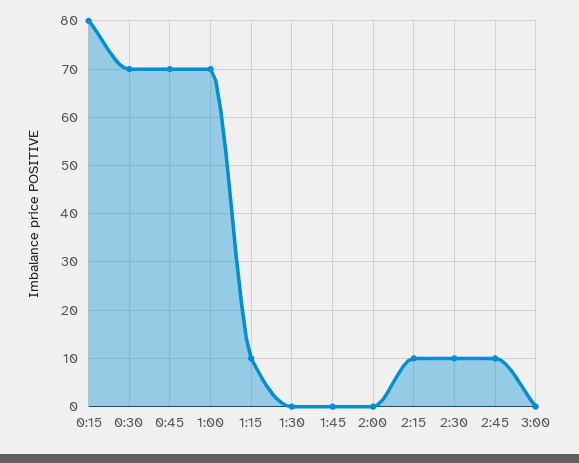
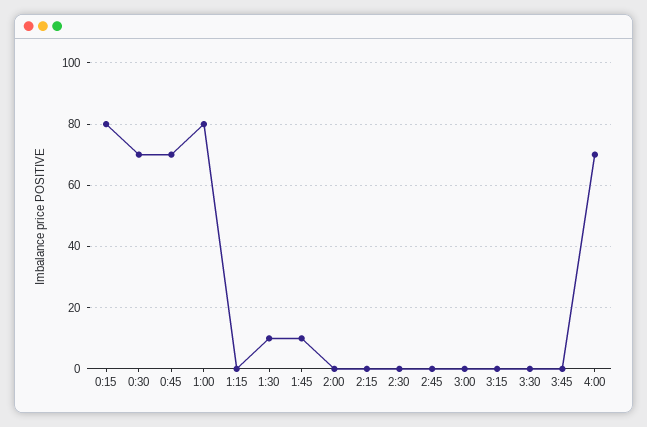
1:00: 70 -> 80
1:15: 10 -> 0
1:30: 0 -> 10
1:45: 0 -> 10
2:15: 10 -> 0
2:30: 10 -> 0
2:45: 10 -> 0
3:15: none -> 0
3:30: none -> 0
3:45: none -> 0
4:00: none -> 70

